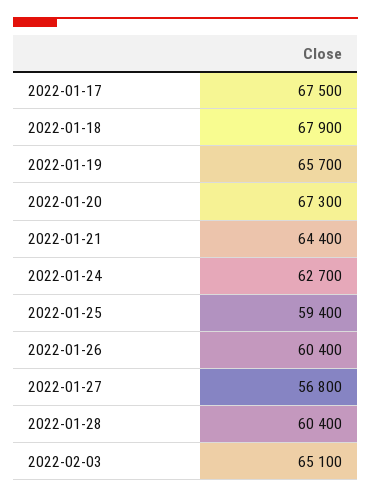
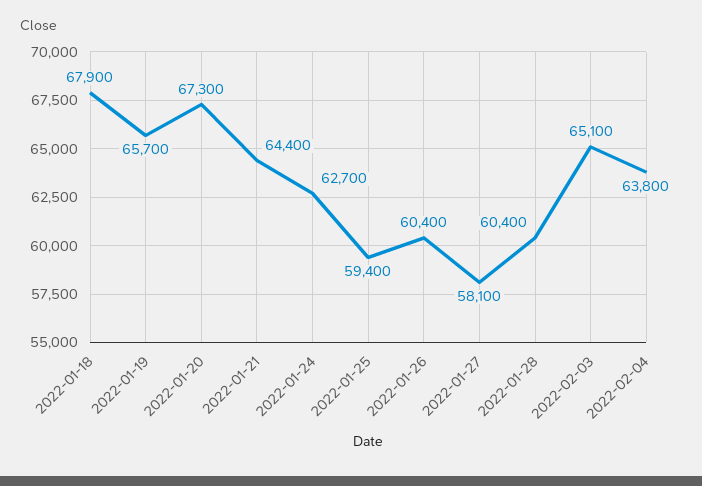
2022-01-17: 67500 -> none
2022-01-27: 56800 -> 58100
2022-02-04: none -> 63800

